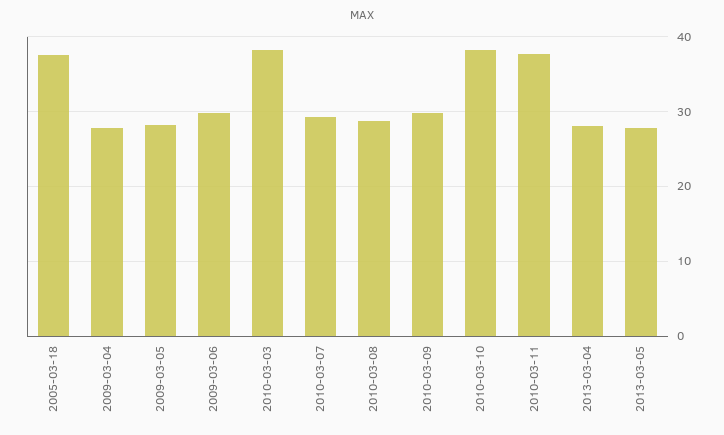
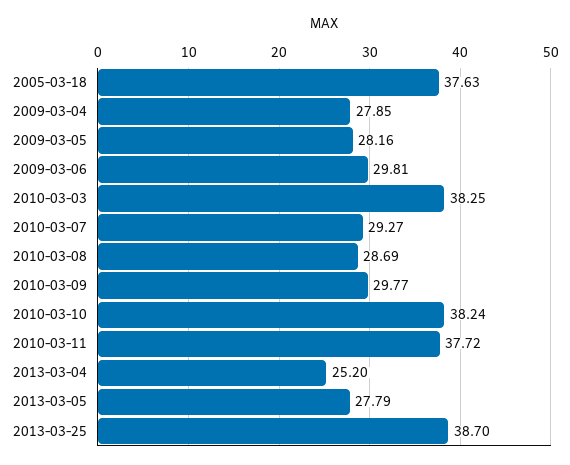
2013-03-04: 28 -> 25.2
2013-03-25: none -> 38.7

